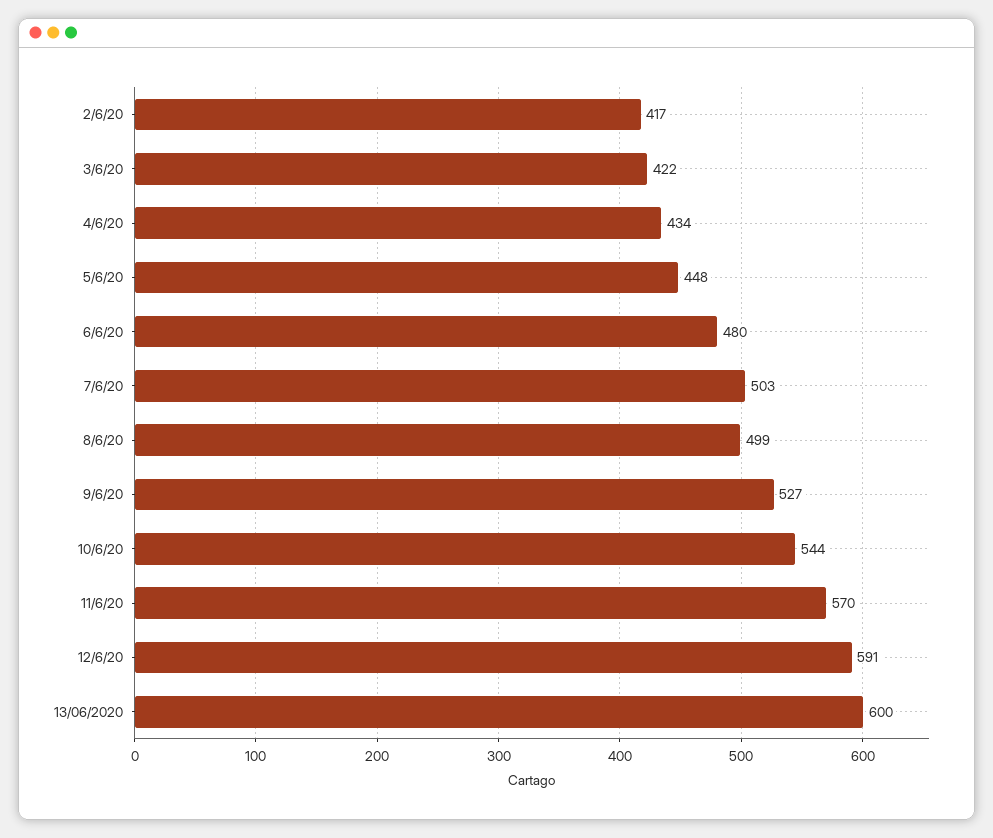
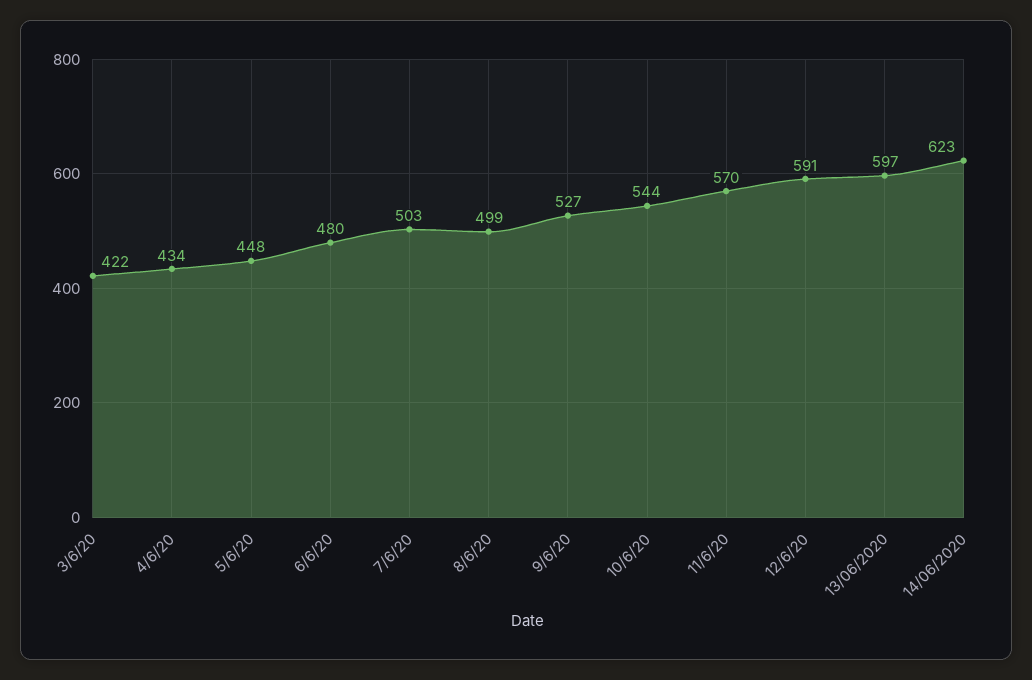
2/6/20: 417 -> none
13/06/2020: 600 -> 597
14/06/2020: none -> 623

